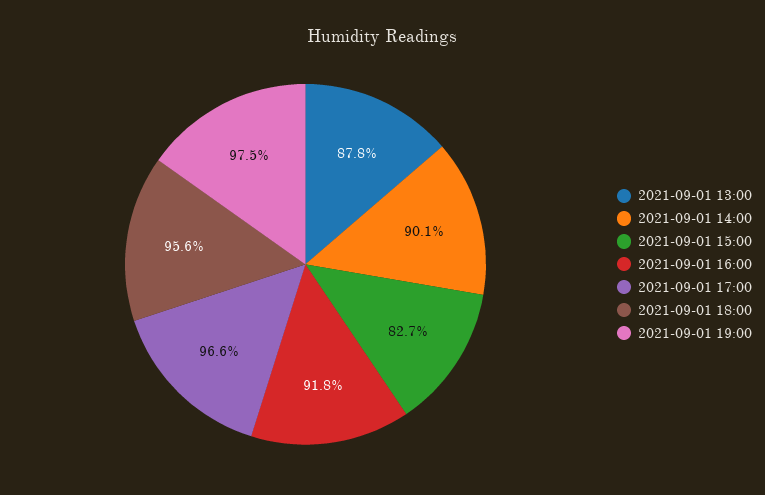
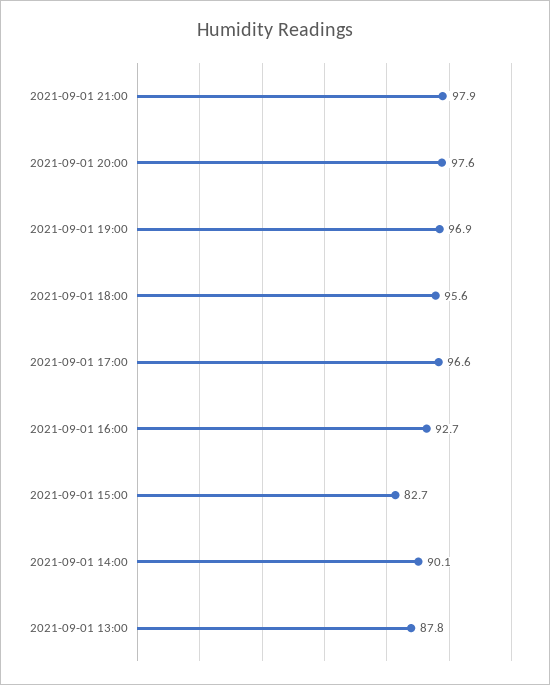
2021-09-01 16:00: 91.8 -> 92.7
2021-09-01 19:00: 97.5 -> 96.9
2021-09-01 21:00: none -> 97.9
2021-09-01 20:00: none -> 97.6

